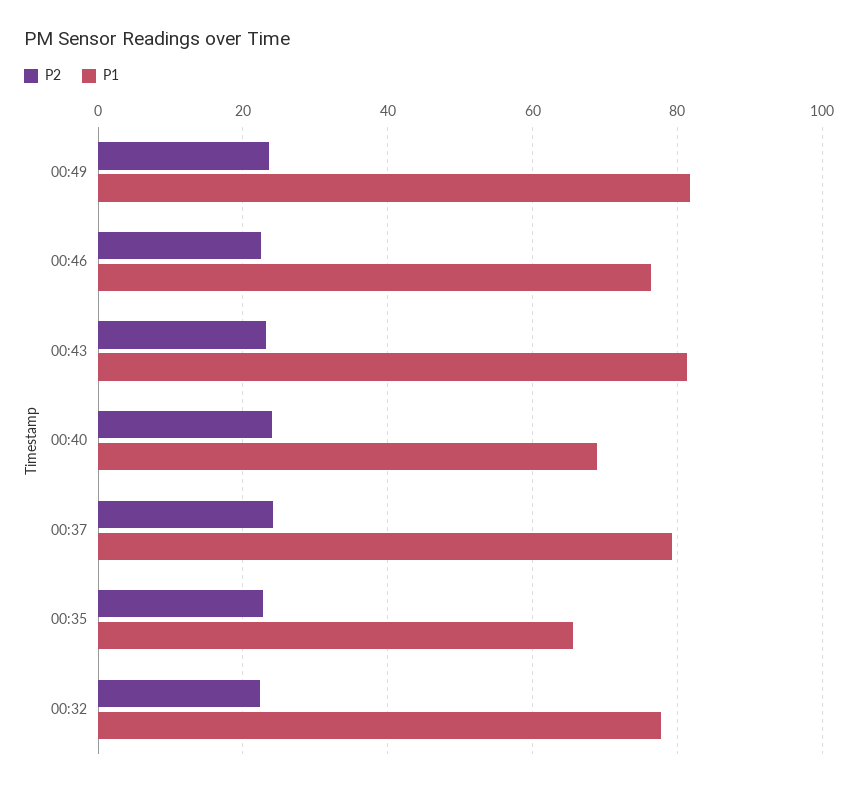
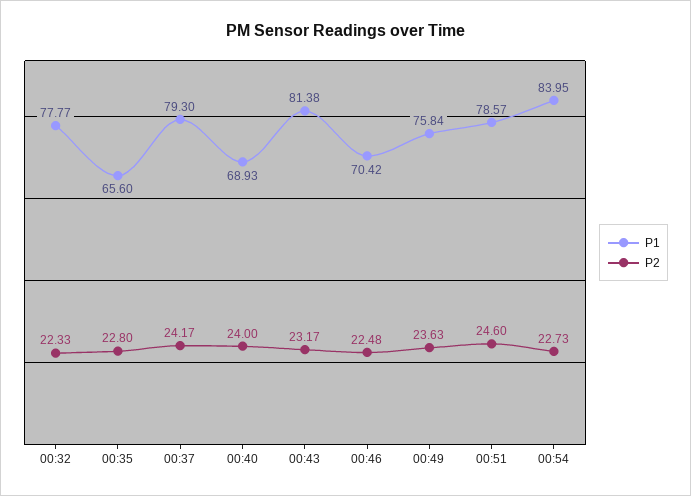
P1, 00:49: 82 -> 75.84
P1, 00:46: 76 -> 70.42
P1, 00:51: none -> 78.57
P2, 00:51: none -> 24.6
P1, 00:54: none -> 83.95
P2, 00:54: none -> 22.73

